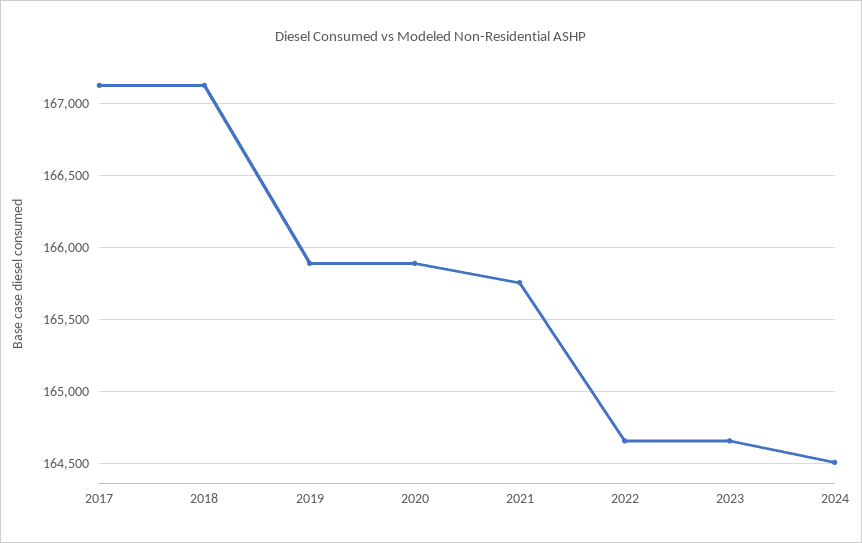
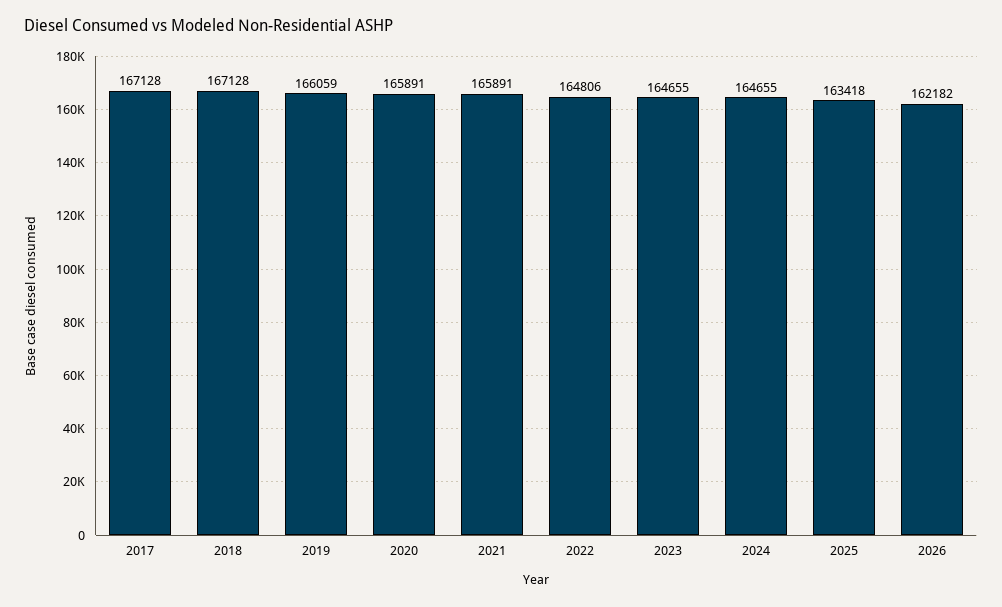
2019: 165900 -> 166059
2021: 165750 -> 165891
2022: 164650 -> 164806
2024: 164500 -> 164655
2025: none -> 163418
2026: none -> 162182

